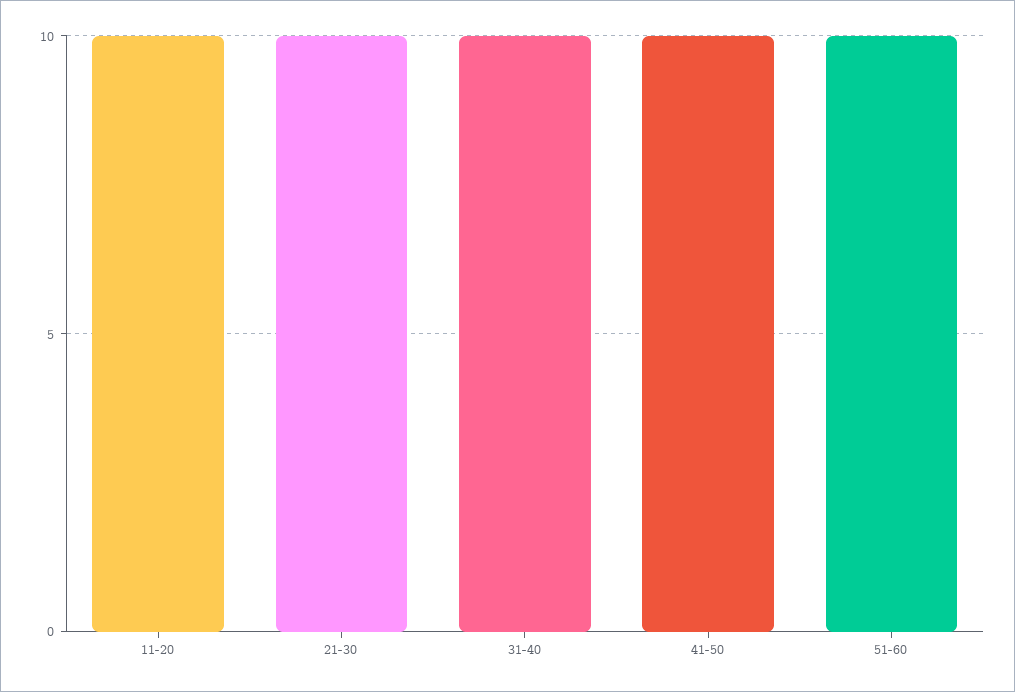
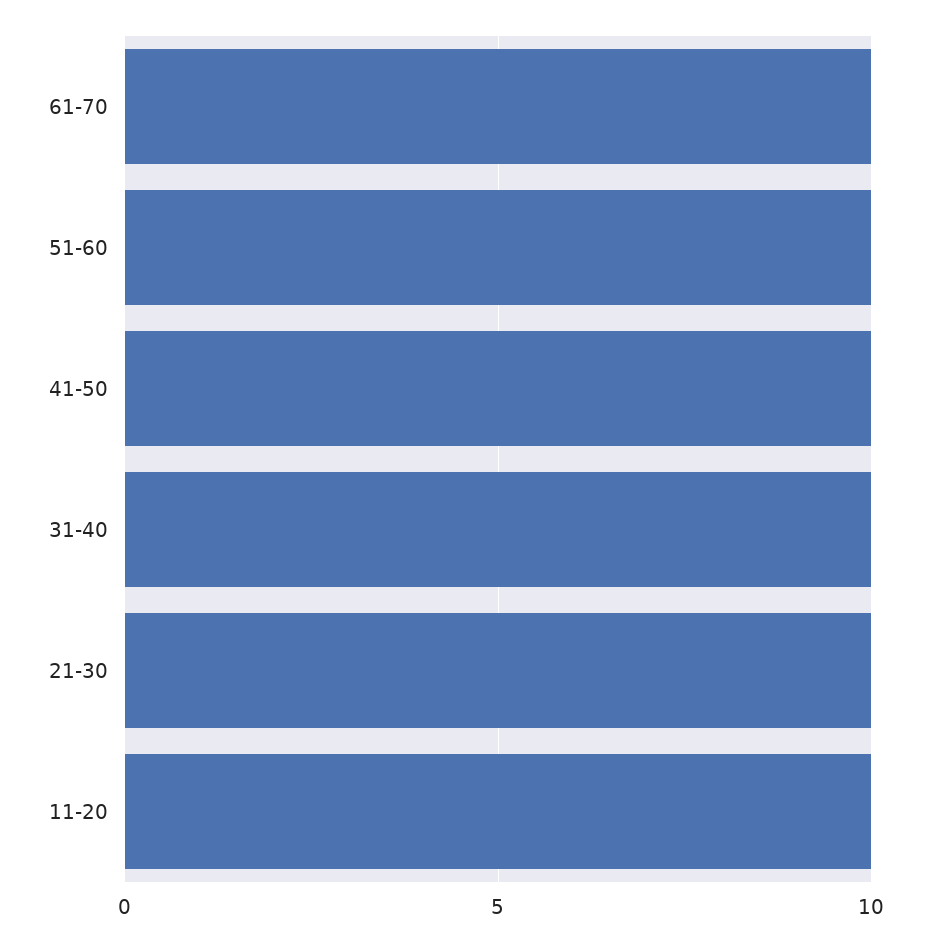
61-70: none -> 10

